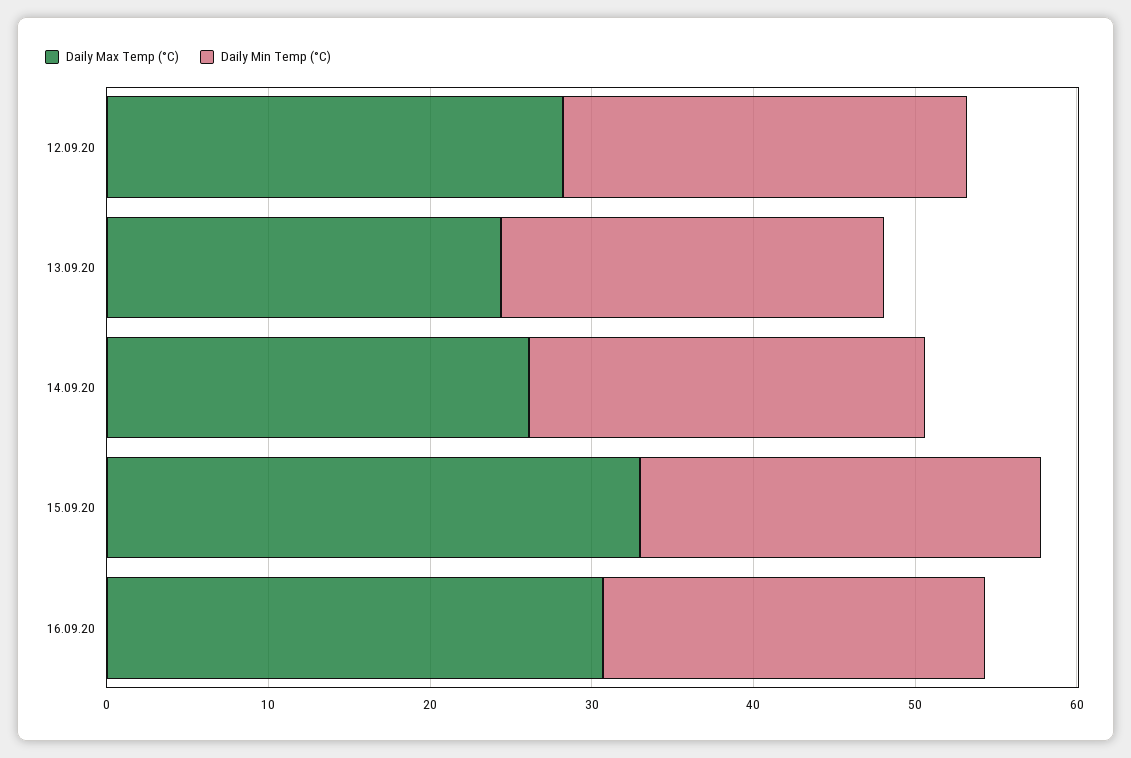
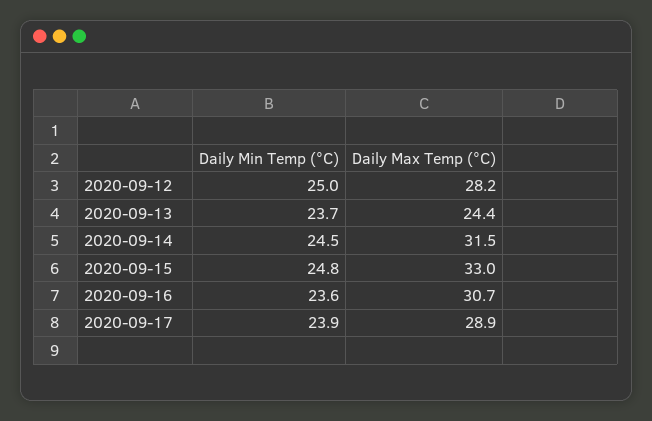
Daily Max Temp (°C), 14.09.20: 26 -> 31.5
Daily Min Temp (°C), 2020-09-17: none -> 23.9
Daily Max Temp (°C), 2020-09-17: none -> 28.9

